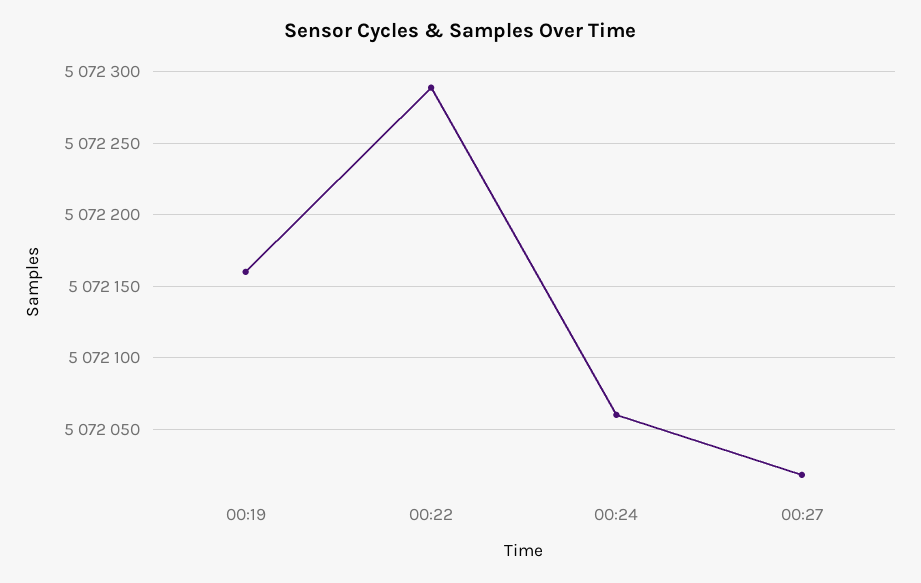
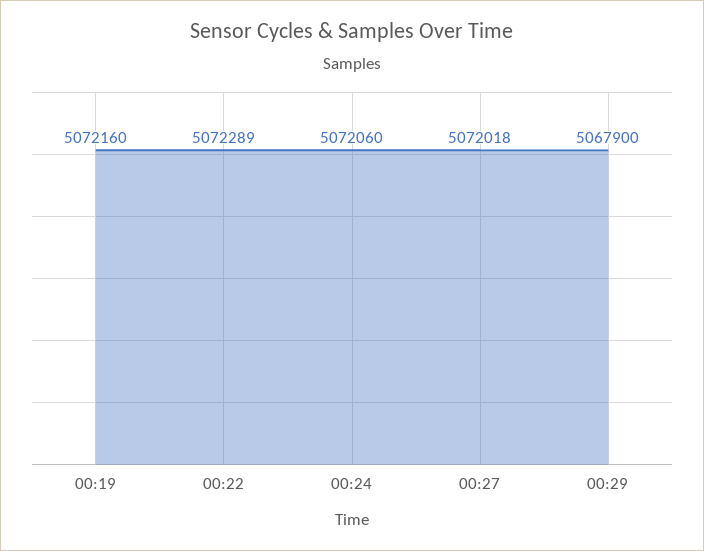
00:29: none -> 5067900

